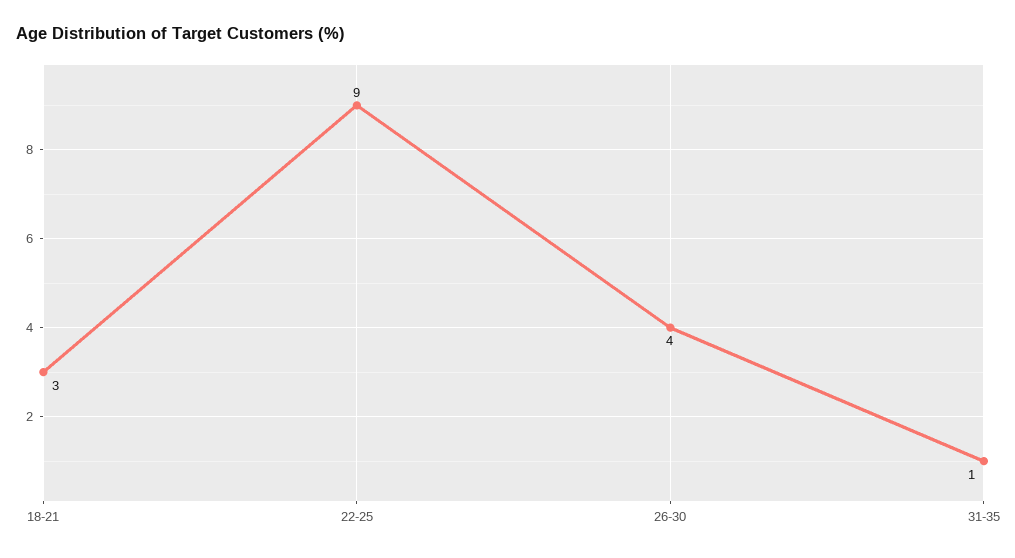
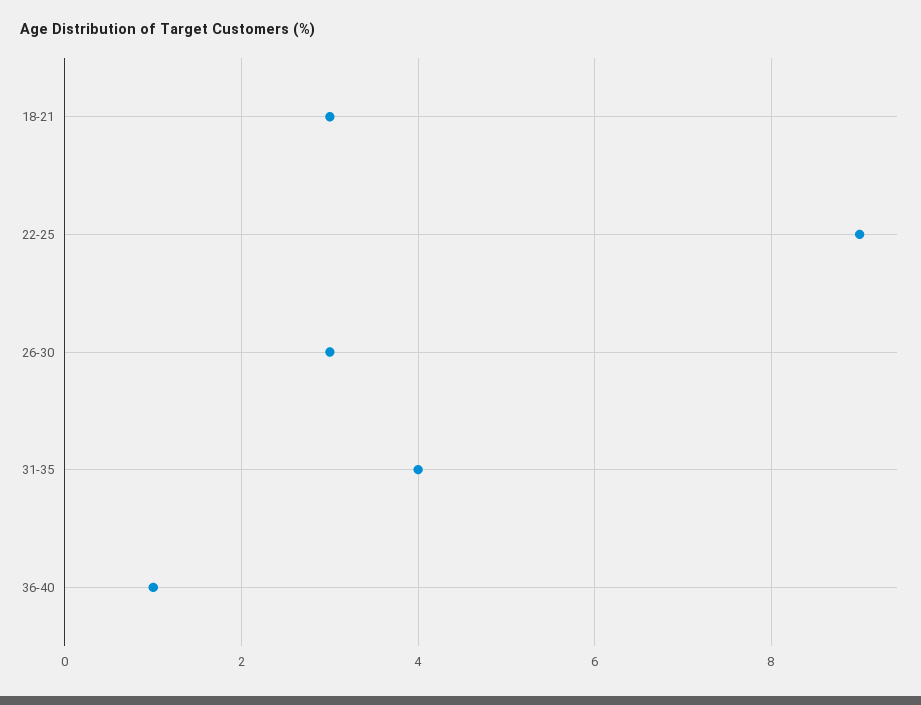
26-30: 4 -> 3
31-35: 1 -> 4
36-40: none -> 1

